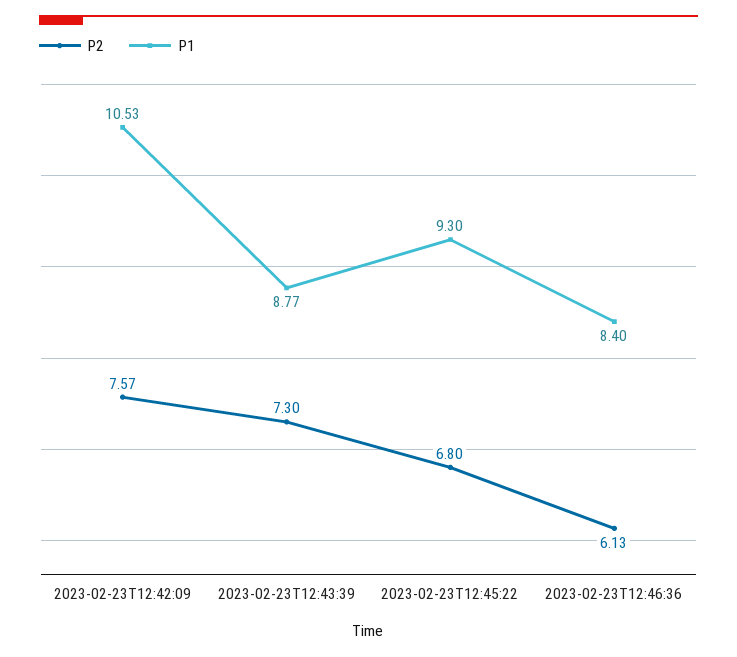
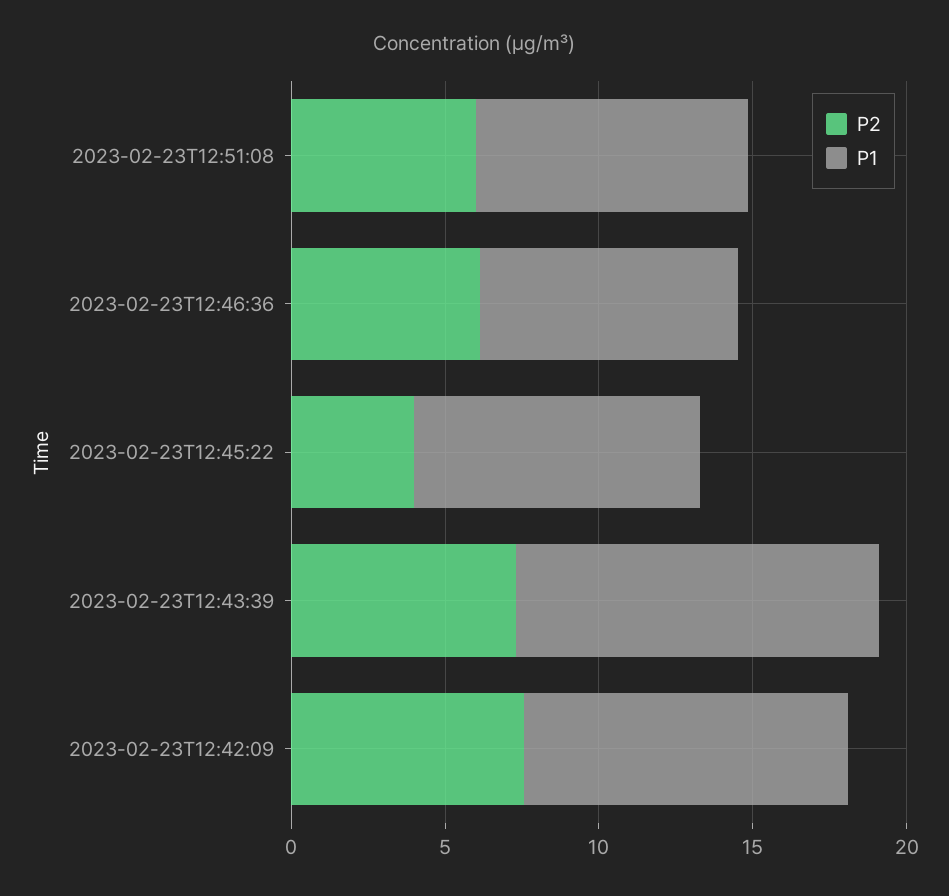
P1, 2023-02-23T12:43:39: 8.77 -> 12
P2, 2023-02-23T12:45:22: 6.8 -> 4
P2, 2023-02-23T12:51:08: none -> 6
P1, 2023-02-23T12:51:08: none -> 9

